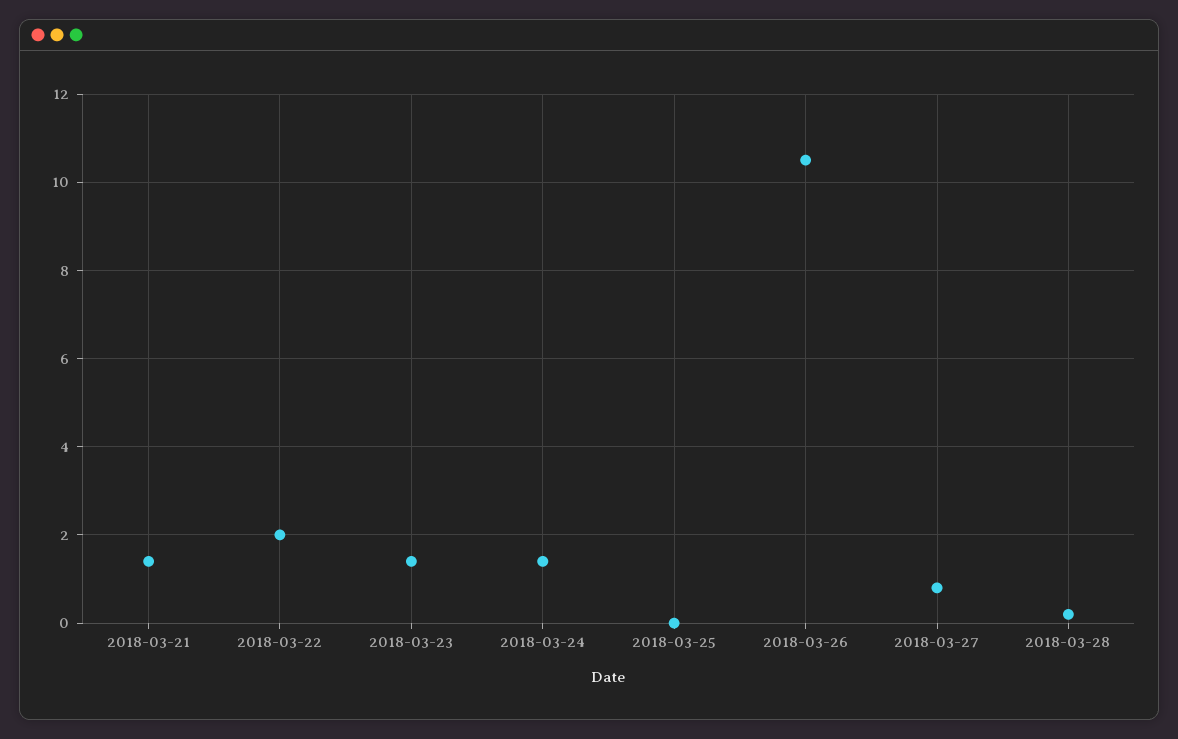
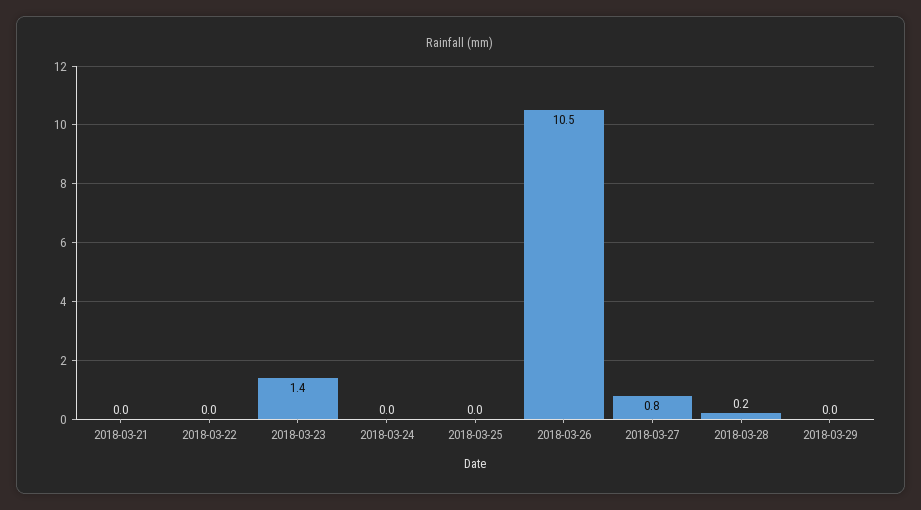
2018-03-21: 1.5 -> 0
2018-03-22: 2 -> 0
2018-03-24: 1.5 -> 0
2018-03-29: none -> 0

